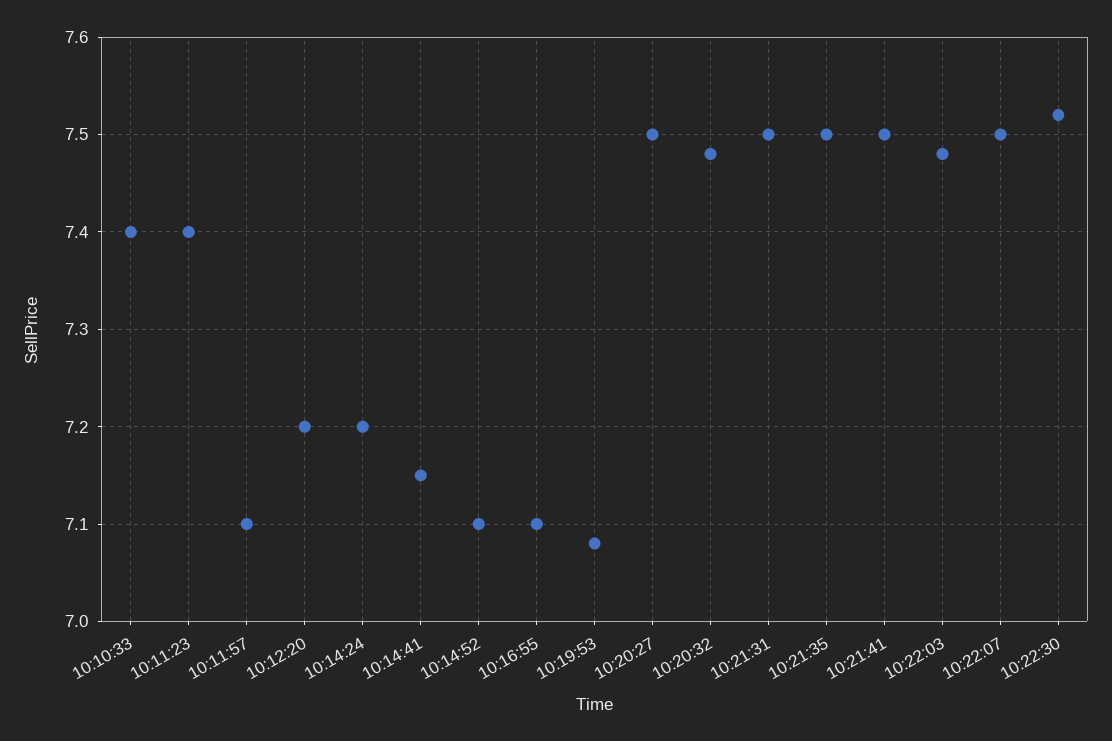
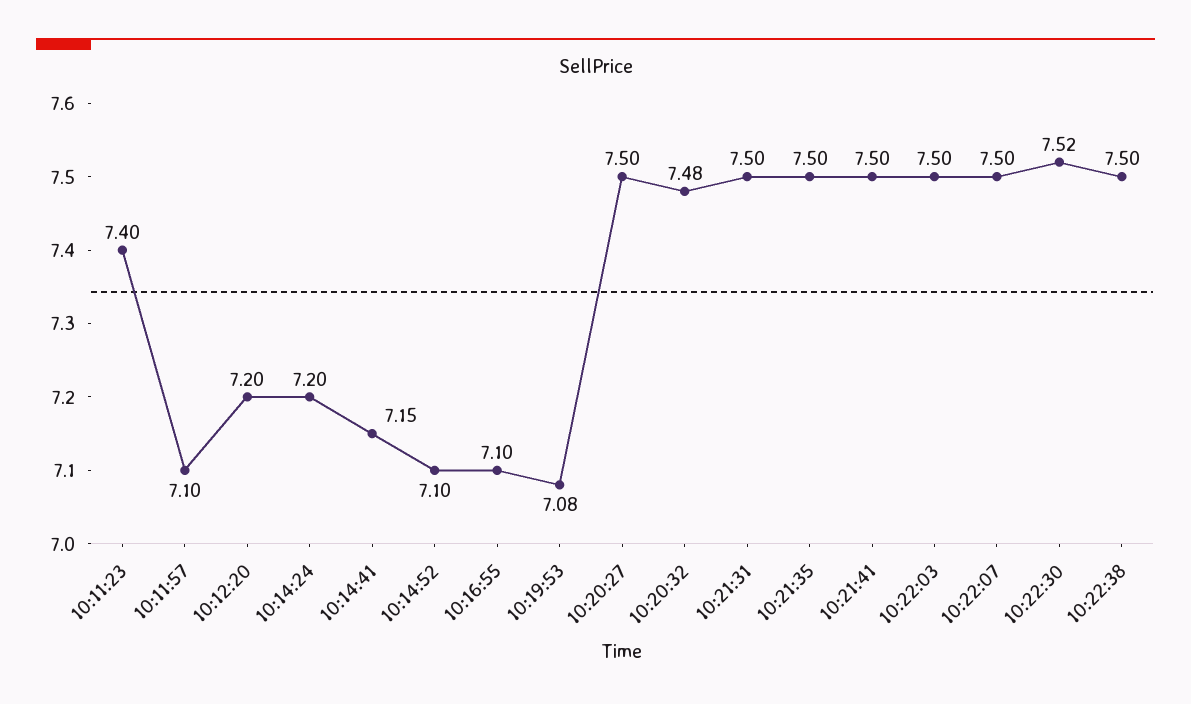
10:10:33: 7.4 -> none
10:22:03: 7.48 -> 7.5
10:22:38: none -> 7.5

